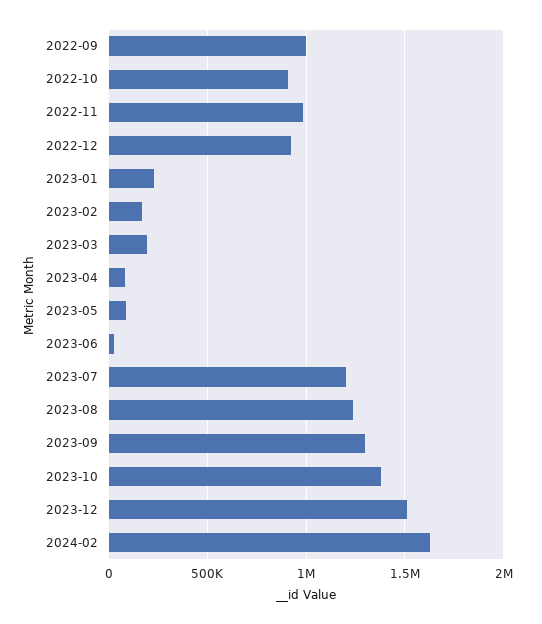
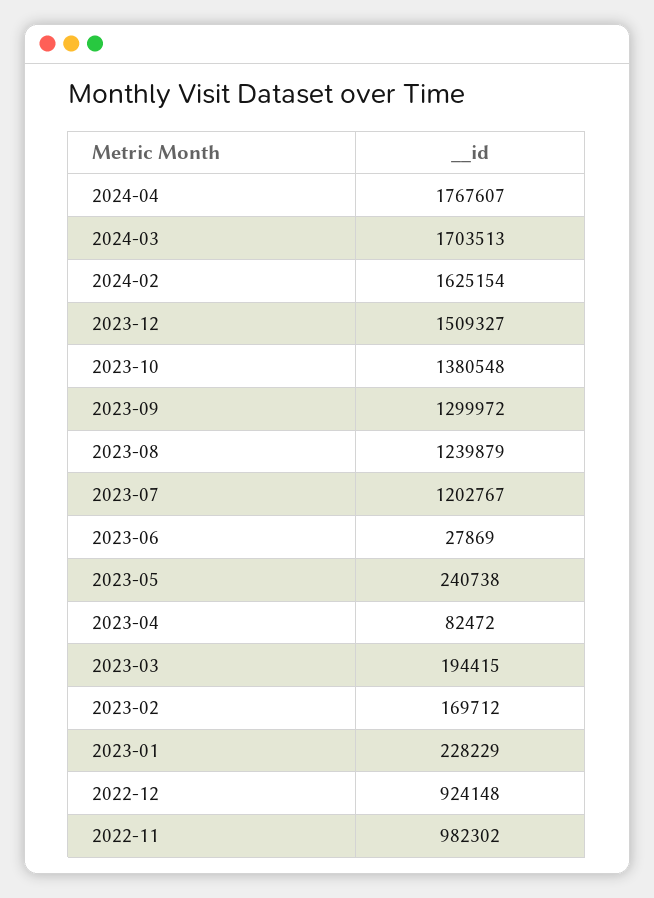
2022-09: 1000000 -> none
2022-10: 900000 -> none
2023-05: 100000 -> 240738
2024-04: none -> 1767607
2024-03: none -> 1703513

